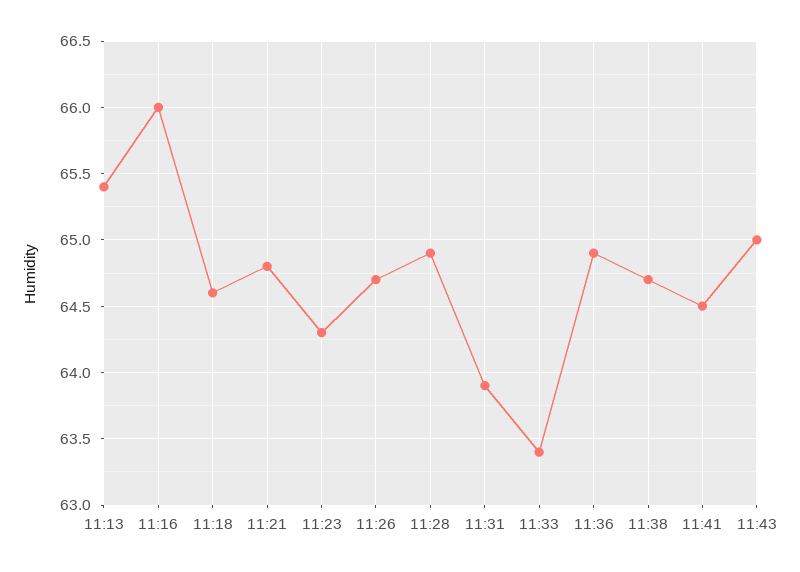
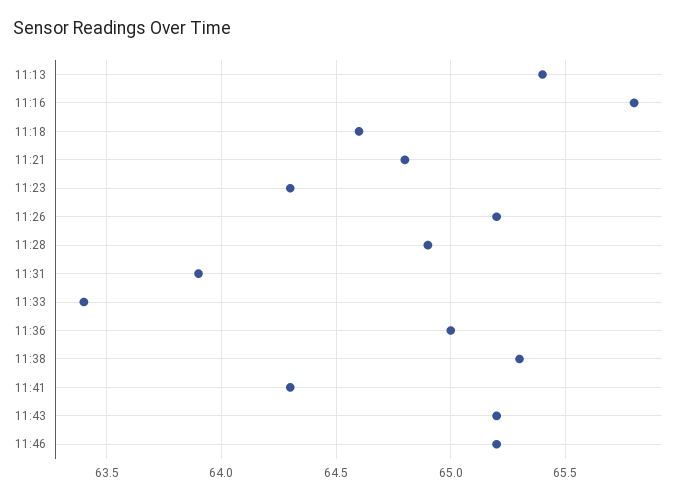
11:16: 66 -> 65.8
11:26: 64.7 -> 65.2
11:36: 64.9 -> 65
11:38: 64.7 -> 65.3
11:41: 64.5 -> 64.3
11:43: 65 -> 65.2
11:46: none -> 65.2

